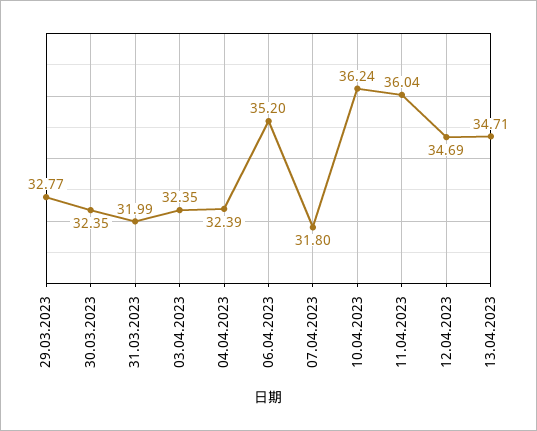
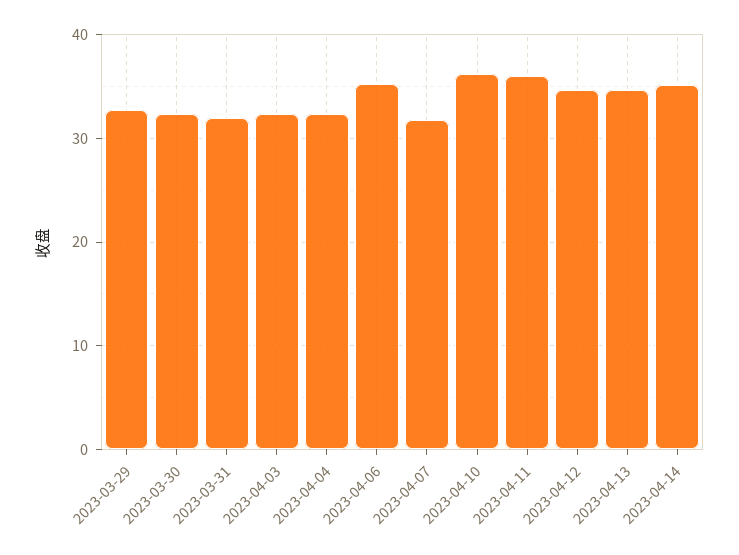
2023-04-14: none -> 35

